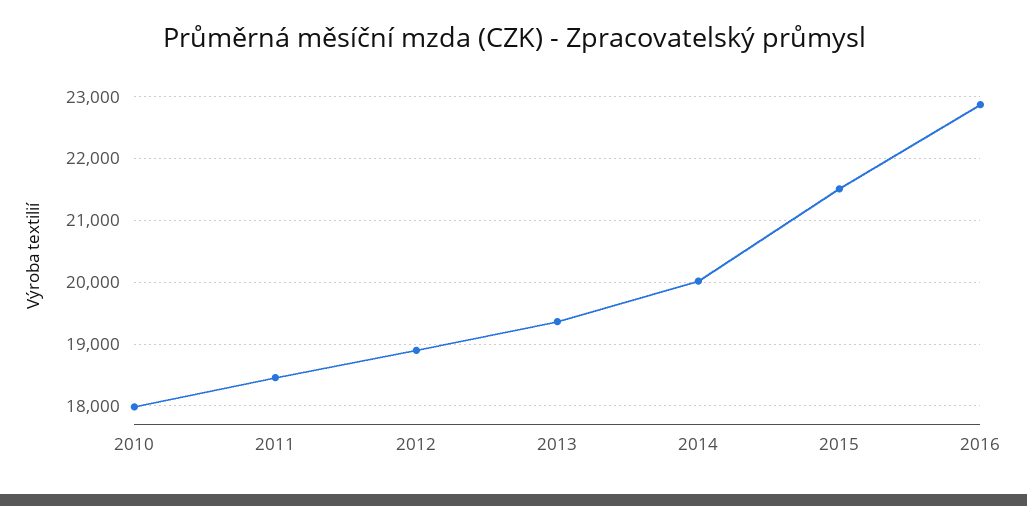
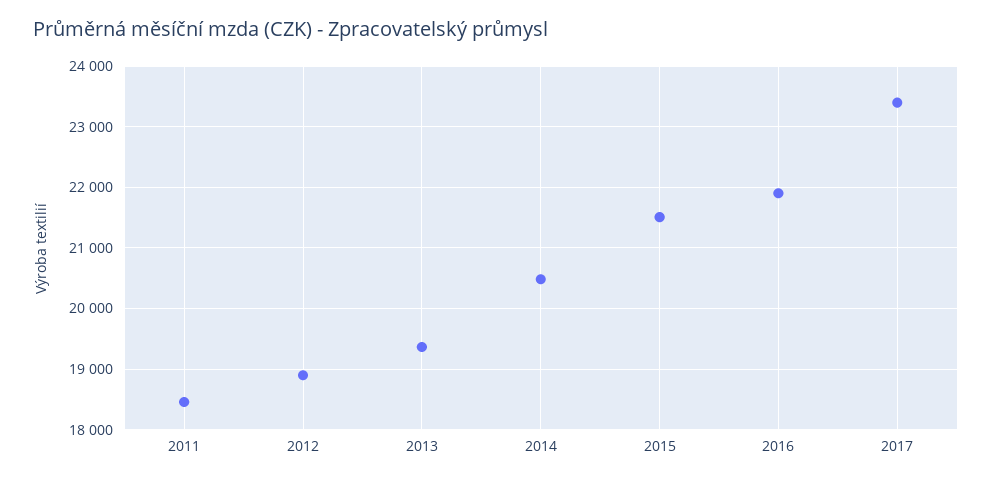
2010: 18000 -> none
2014: 20000 -> 20500
2016: 22900 -> 21900
2017: none -> 23400

